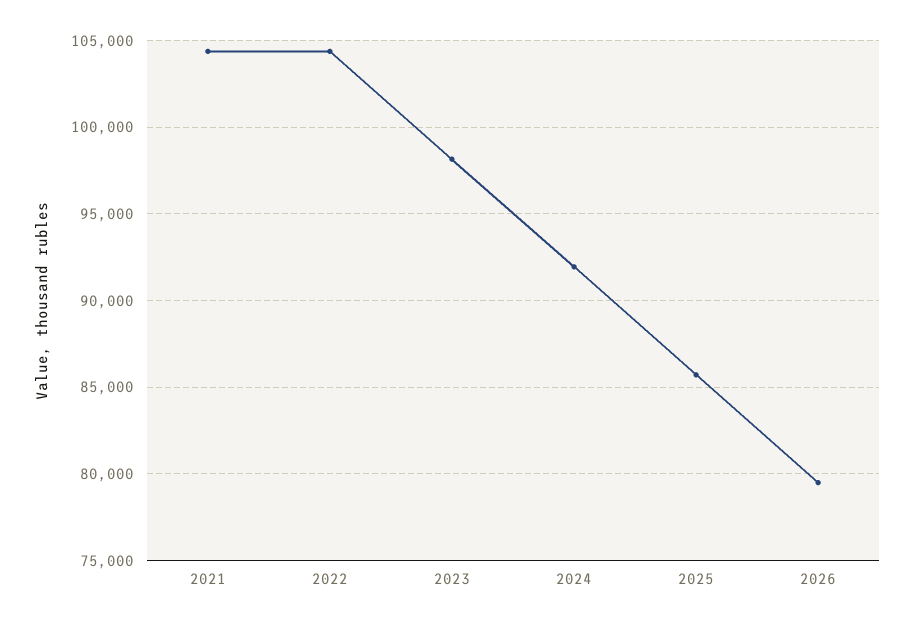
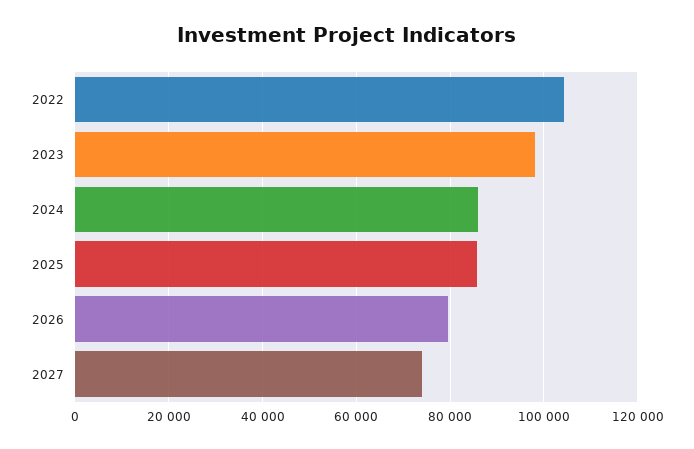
2021: 104500 -> none
2024: 92000 -> 86000
2027: none -> 74000

